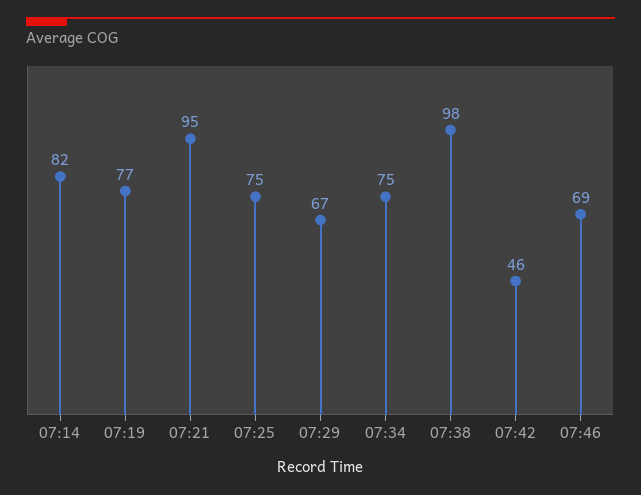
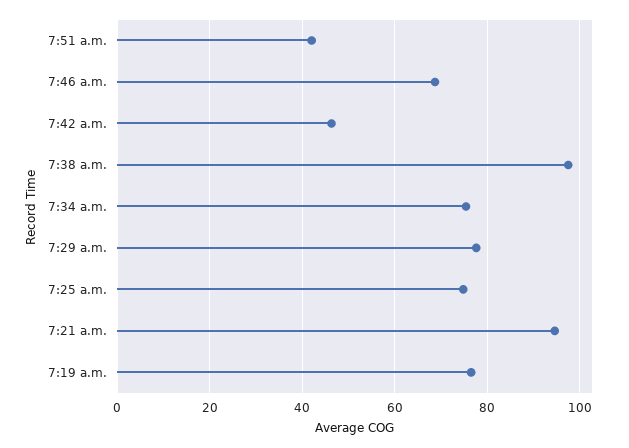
07:14: 82 -> none
07:29: 67 -> 78
7:51 a.m.: none -> 42

